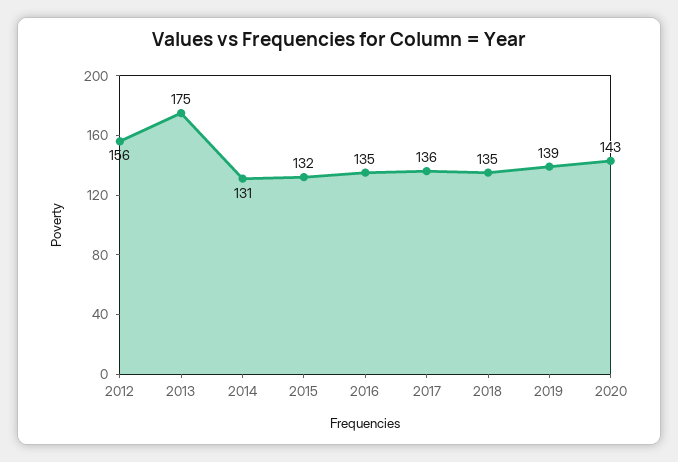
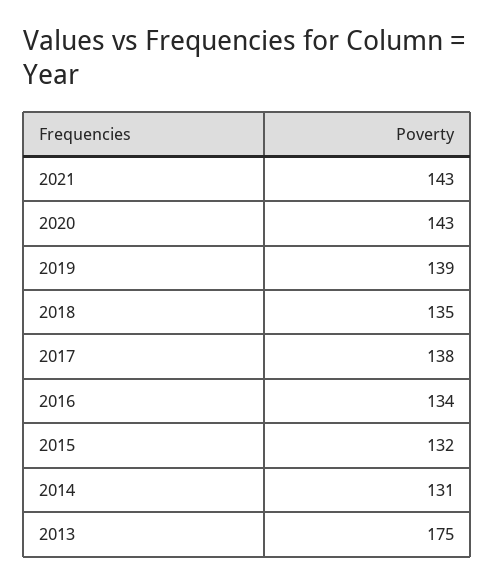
2012: 156 -> none
2016: 135 -> 134
2017: 136 -> 138
2021: none -> 143

